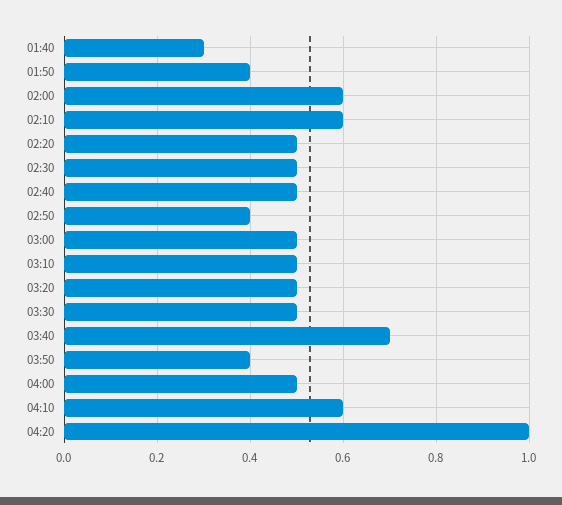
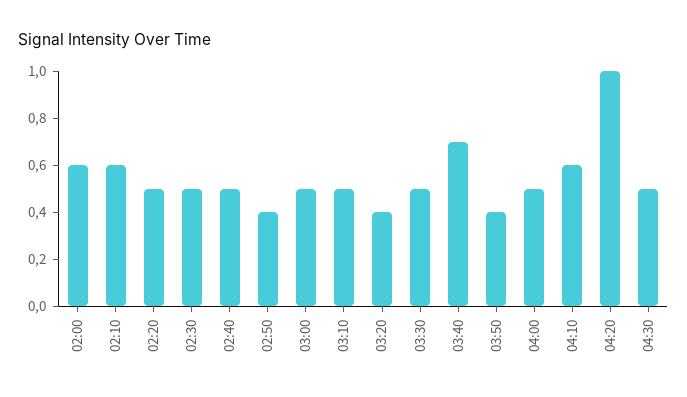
01:40: 0.3 -> none
01:50: 0.4 -> none
03:20: 0.5 -> 0.4
04:30: none -> 0.5

